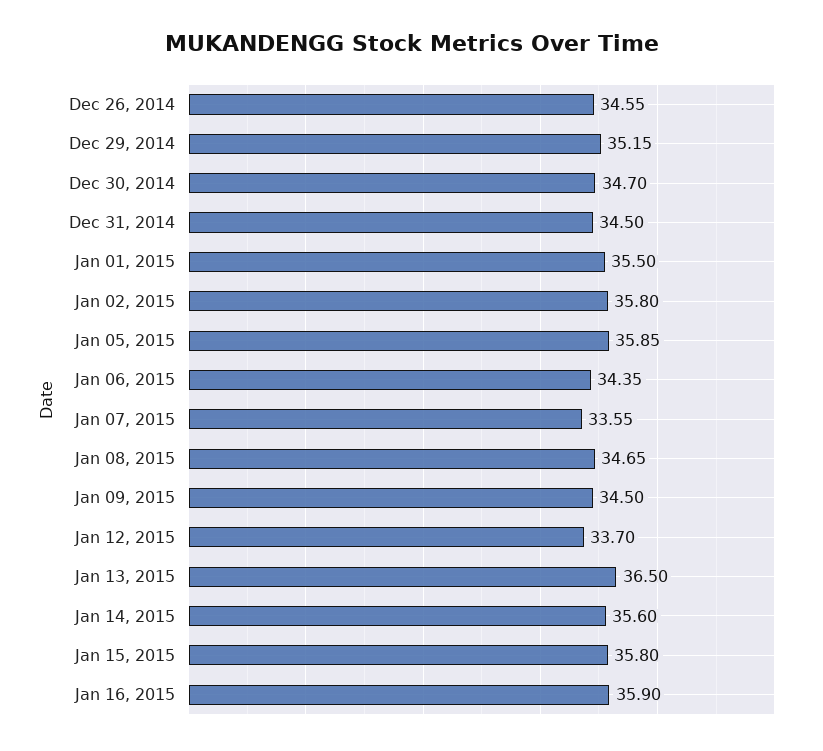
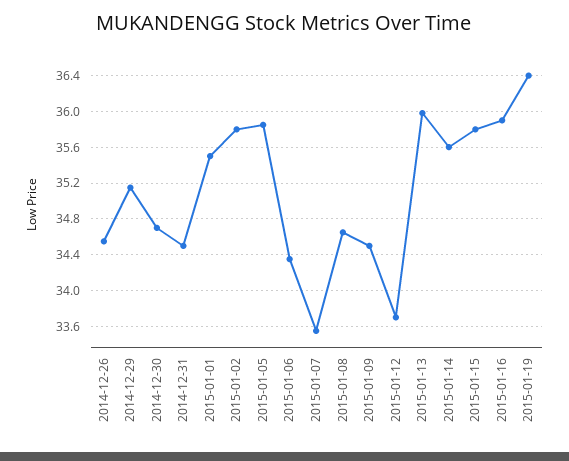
Jan 13, 2015: 36.5 -> 36
2015-01-19: none -> 36.4

